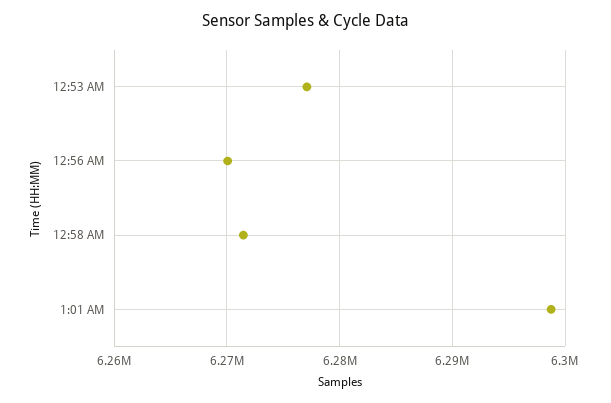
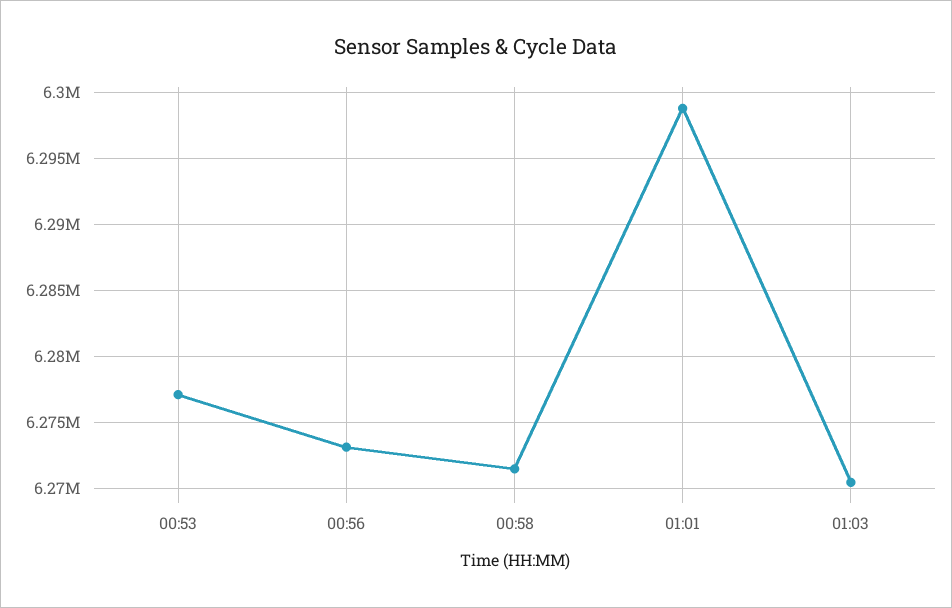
12:56 AM: 6270000 -> 6273000
01:03: none -> 6270500

